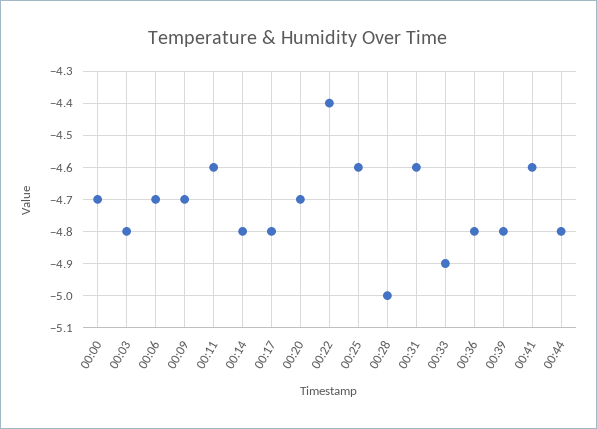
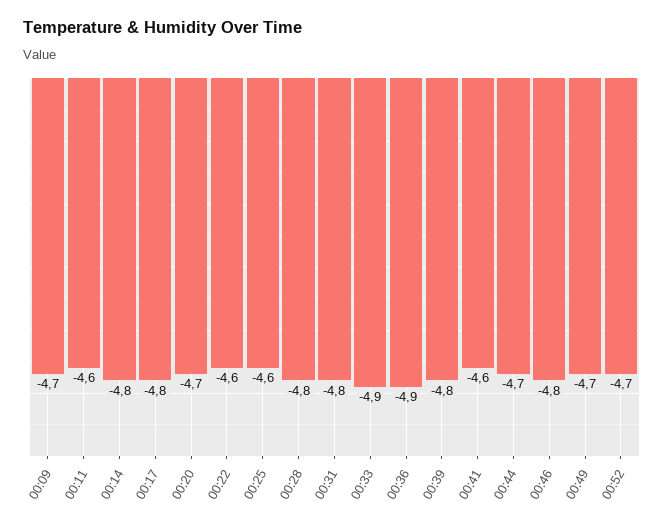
00:00: -4.7 -> none
00:03: -4.8 -> none
00:06: -4.7 -> none
00:22: -4.4 -> -4.6
00:28: -5 -> -4.8
00:31: -4.6 -> -4.8
00:36: -4.8 -> -4.9
00:44: -4.8 -> -4.7
00:46: none -> -4.8
00:49: none -> -4.7
00:52: none -> -4.7

